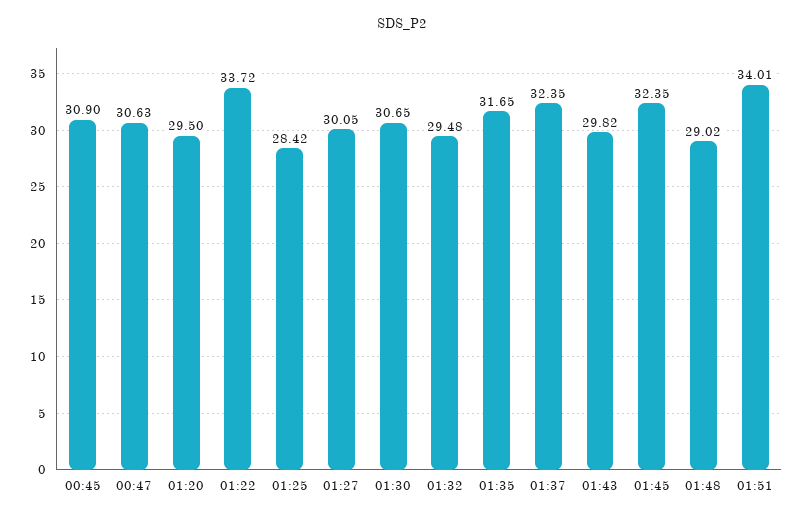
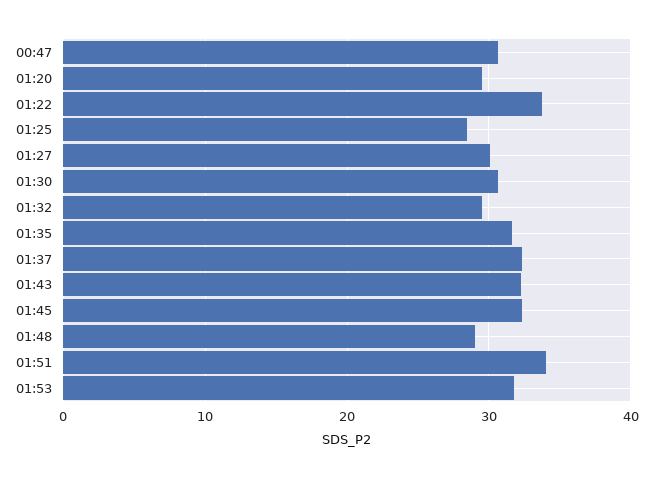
00:45: 30.9 -> none
01:43: 29.82 -> 32
01:53: none -> 32

